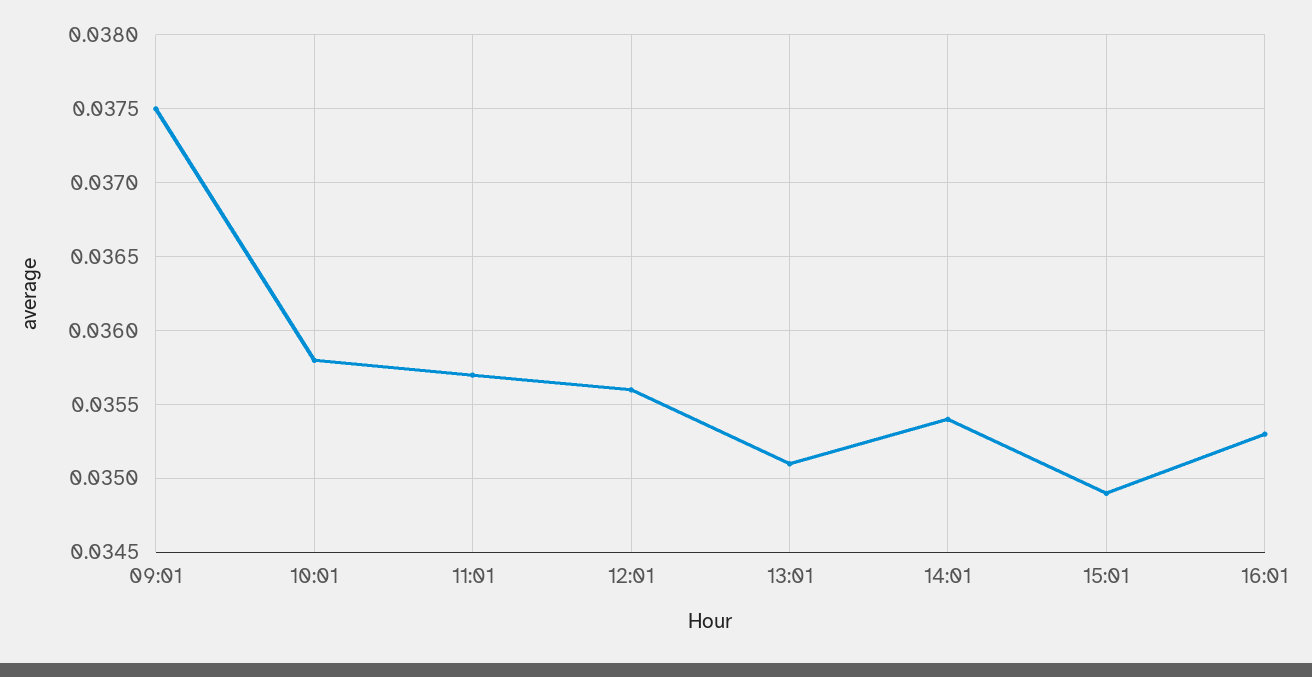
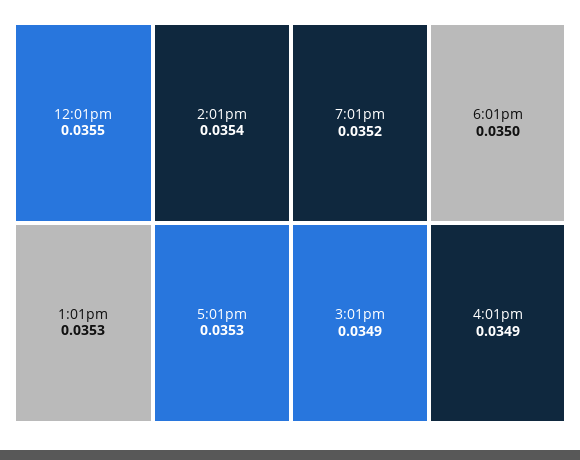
09:01: 0.0375 -> none
10:01: 0.0358 -> none
11:01: 0.0357 -> none
12:01: 0.0356 -> 0.0355
13:01: 0.0351 -> 0.0353
16:01: 0.0353 -> 0.0349
5:01pm: none -> 0.0353
7:01pm: none -> 0.0352
6:01pm: none -> 0.035

